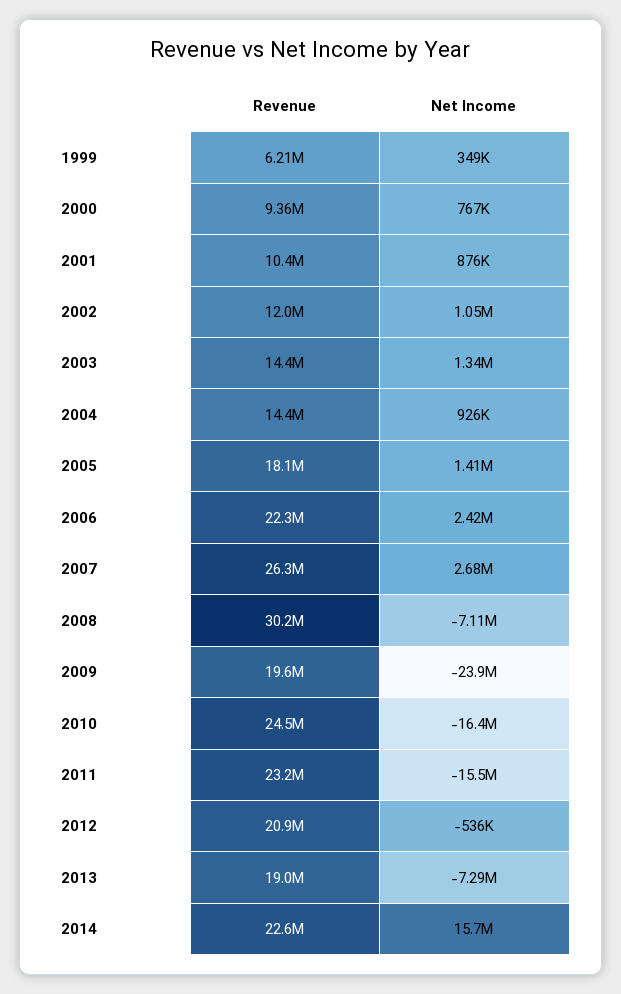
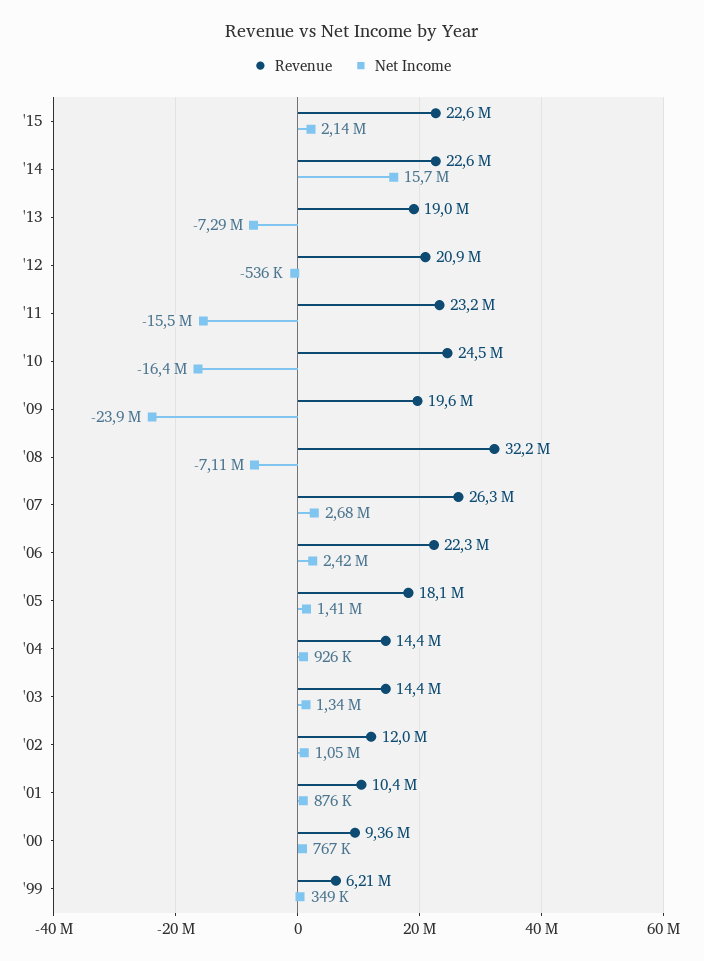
Revenue, 2008: 30200000 -> 32200000
Revenue, '15: none -> 22600000
Net Income, '15: none -> 2140000

